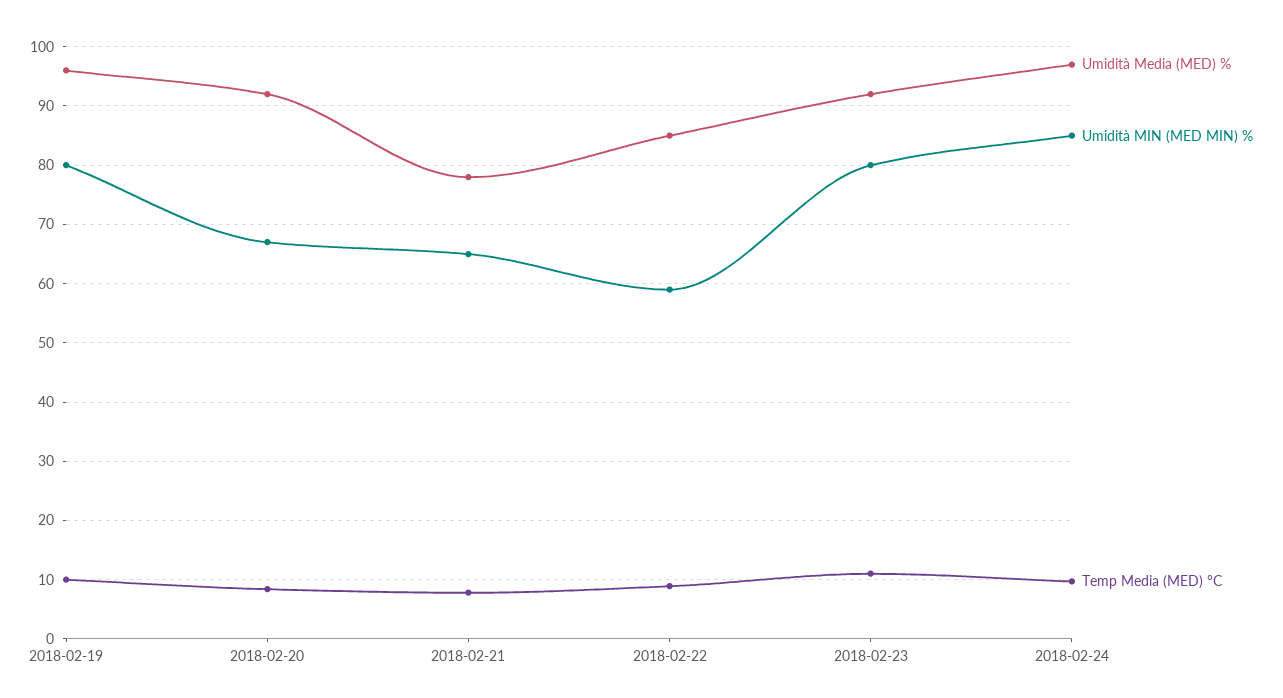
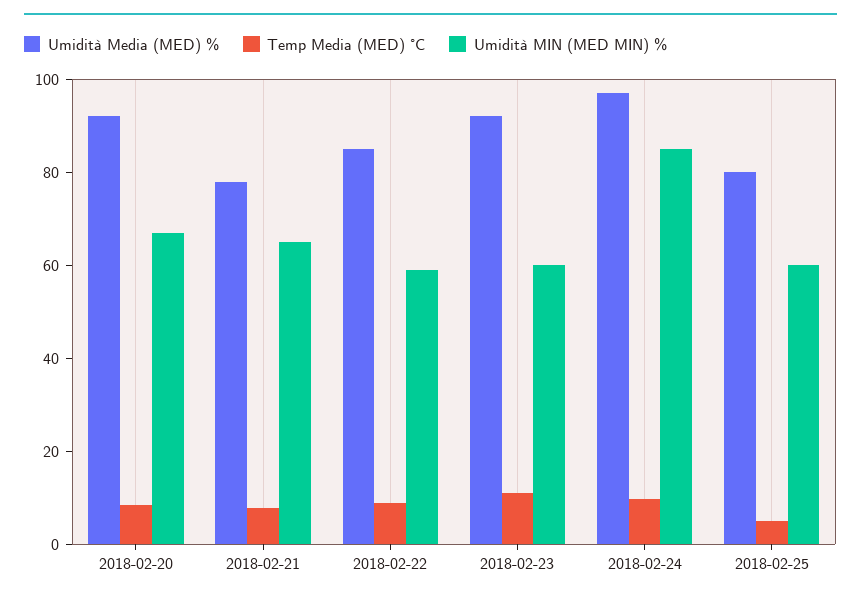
Umidità Media (MED) %, 2018-02-19: 96 -> none
Umidità MIN (MED MIN) %, 2018-02-19: 80 -> none
Temp Media (MED) °C, 2018-02-19: 10 -> none
Umidità MIN (MED MIN) %, 2018-02-23: 80 -> 60
Umidità Media (MED) %, 2018-02-25: none -> 80
Temp Media (MED) °C, 2018-02-25: none -> 5
Umidità MIN (MED MIN) %, 2018-02-25: none -> 60

